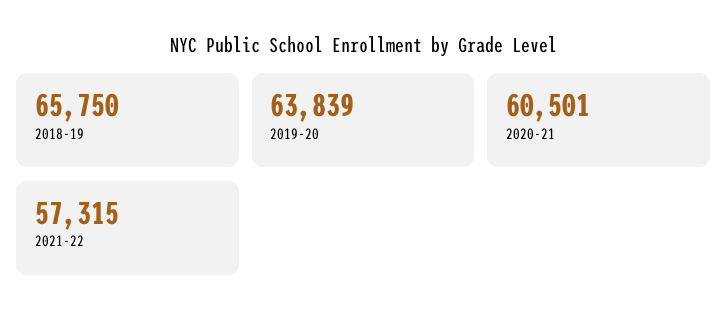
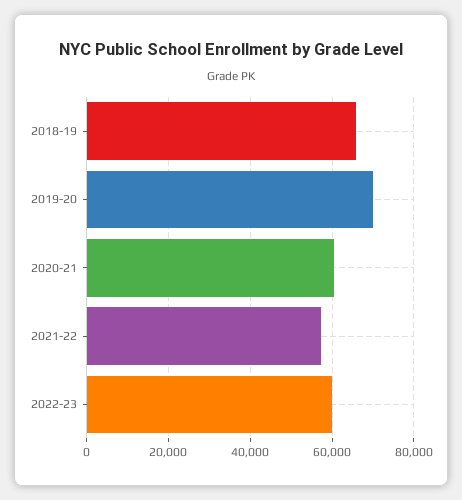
2019-20: 63839 -> 70000
2022-23: none -> 60000

